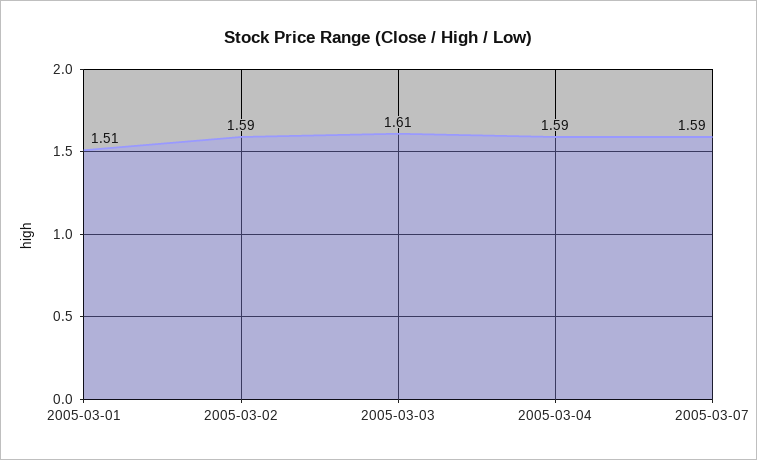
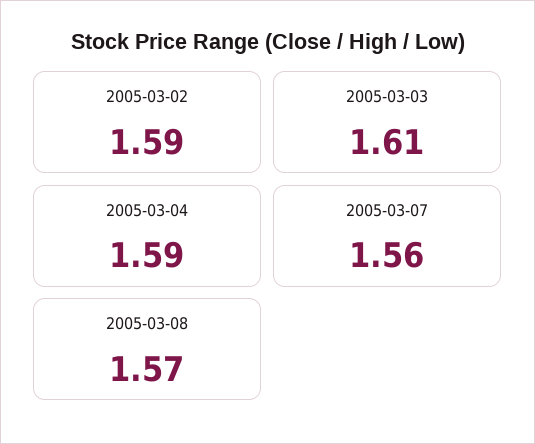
2005-03-01: 1.51 -> none
2005-03-07: 1.59 -> 1.56
2005-03-08: none -> 1.57

